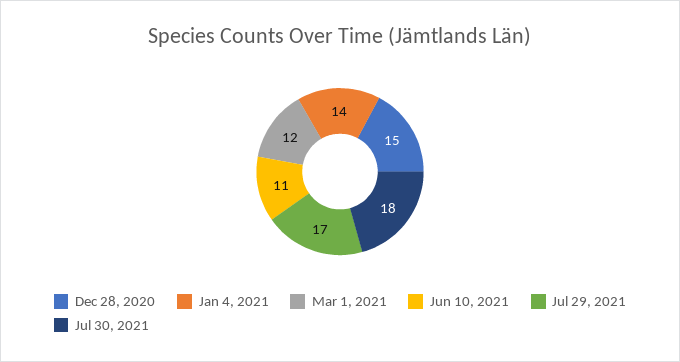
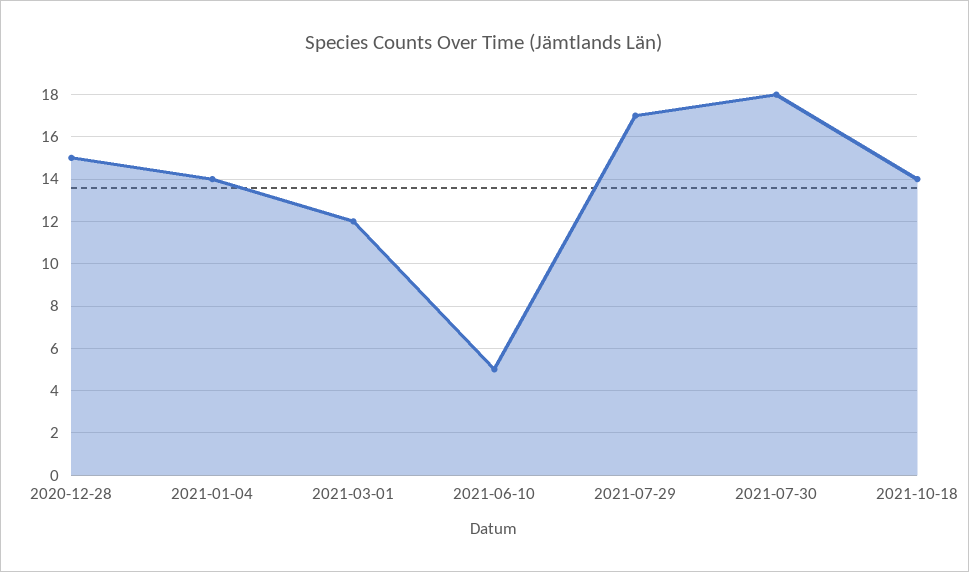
Jun 10, 2021: 11 -> 5
2021-10-18: none -> 14

